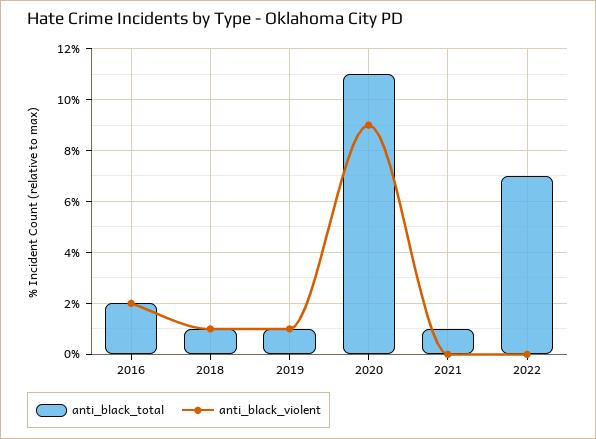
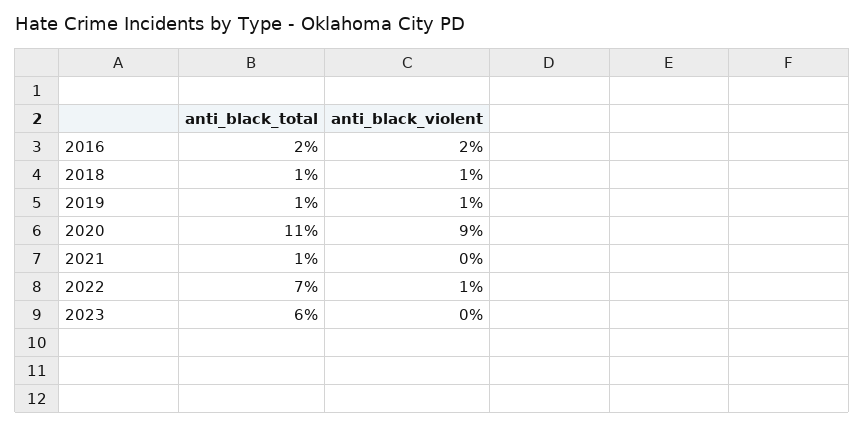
anti_black_violent, 2022: 0 -> 1
anti_black_total, 2023: none -> 6
anti_black_violent, 2023: none -> 0

